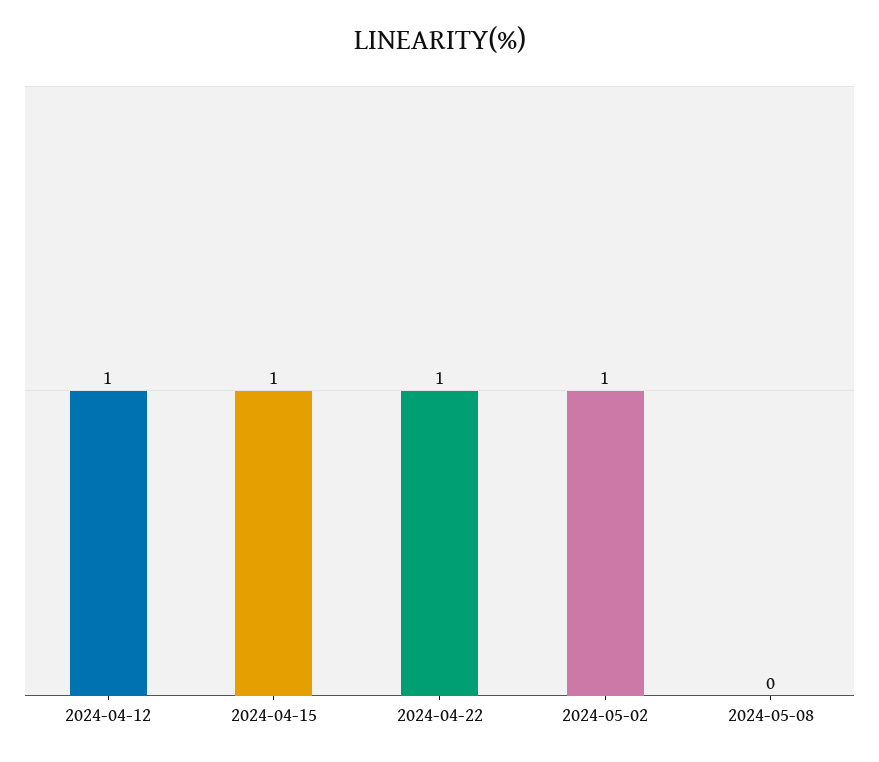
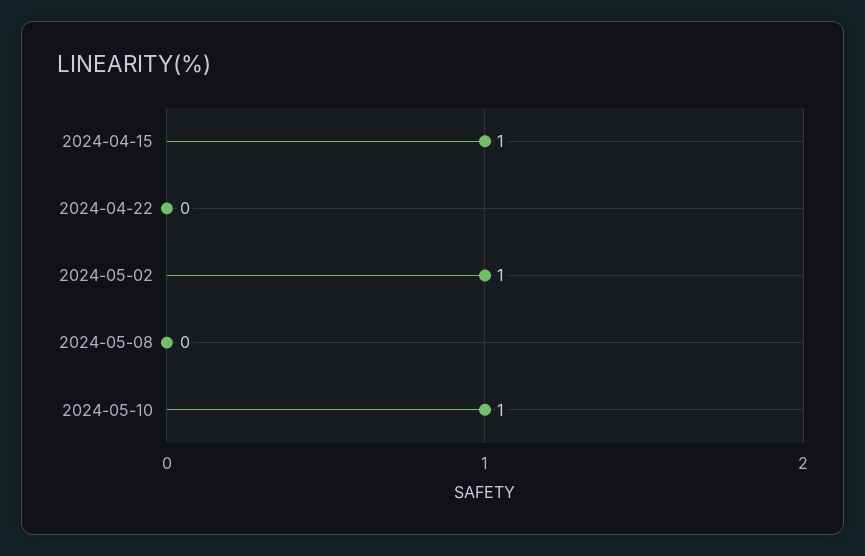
2024-04-12: 1 -> none
2024-04-22: 1 -> 0
2024-05-10: none -> 1

